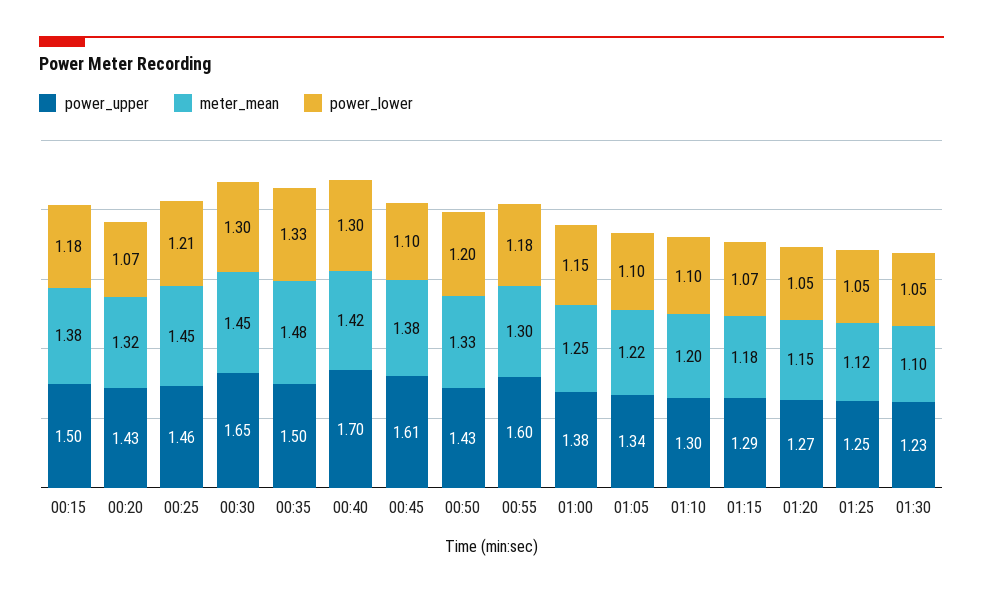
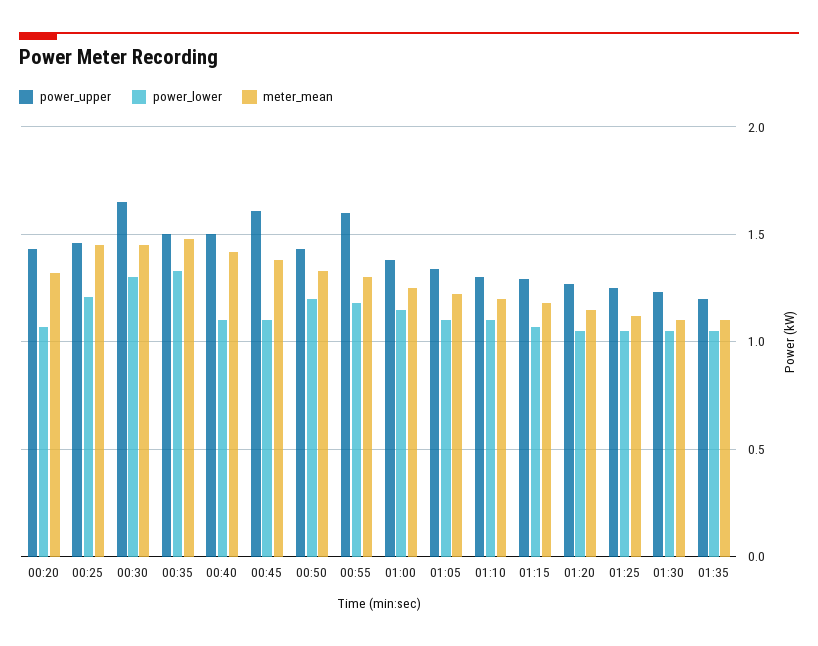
power_upper, 00:15: 1.5 -> none
meter_mean, 00:15: 1.38 -> none
power_lower, 00:15: 1.18 -> none
power_upper, 00:40: 1.7 -> 1.5
power_lower, 00:40: 1.3 -> 1.1
power_upper, 01:35: none -> 1.2
power_lower, 01:35: none -> 1.05
meter_mean, 01:35: none -> 1.1

